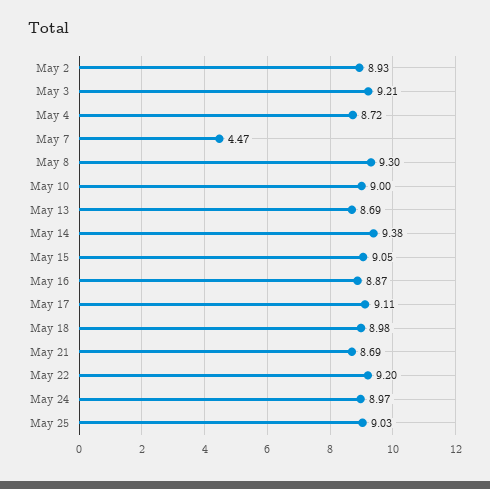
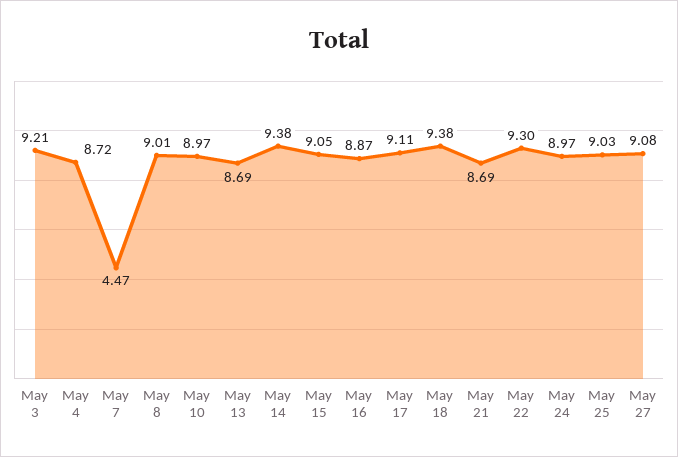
May 2: 8.93 -> none
May 8: 9.3 -> 9.01
May 10: 9 -> 8.97
May 18: 8.98 -> 9.38
May 22: 9.2 -> 9.3
May 27: none -> 9.08

